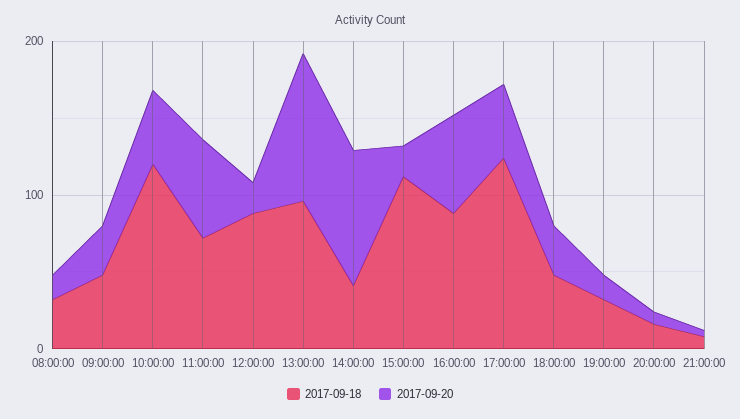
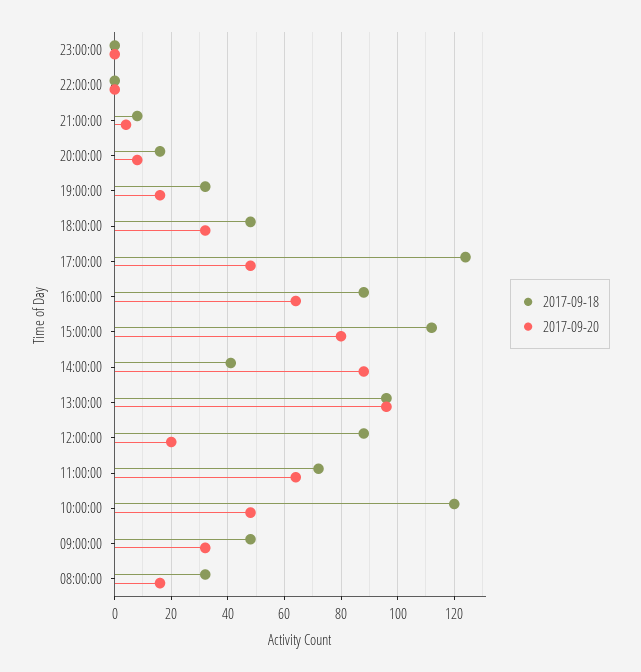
2017-09-20, 15:00:00: 20 -> 80
2017-09-18, 23:00:00: none -> 0
2017-09-20, 23:00:00: none -> 0
2017-09-18, 22:00:00: none -> 0
2017-09-20, 22:00:00: none -> 0

